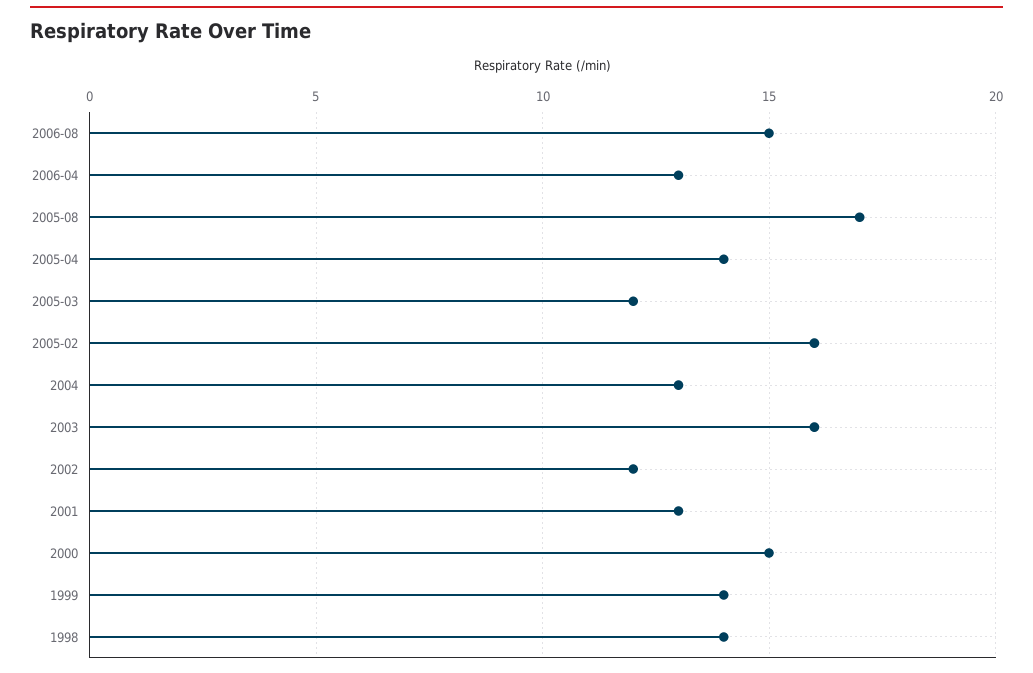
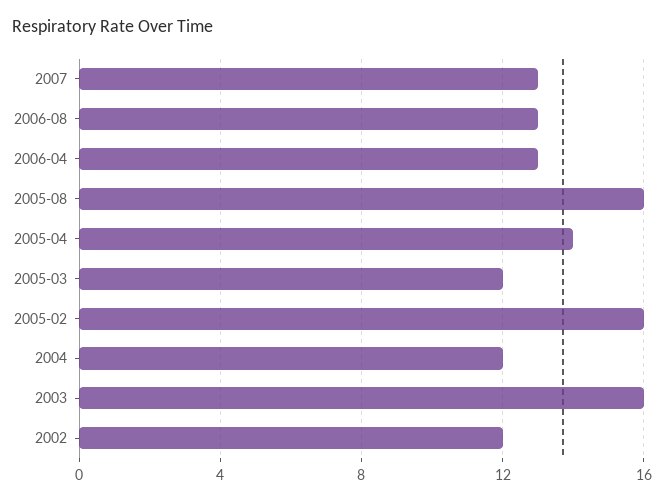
2006-08: 15 -> 13
2005-08: 17 -> 16
2004: 13 -> 12
2001: 13 -> none
2000: 15 -> none
1999: 14 -> none
1998: 14 -> none
2007: none -> 13

